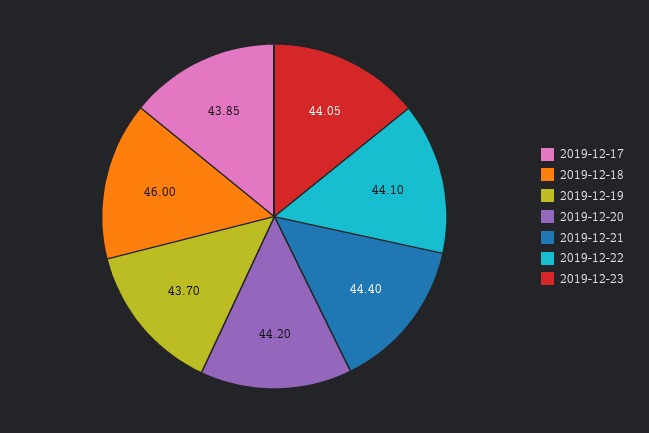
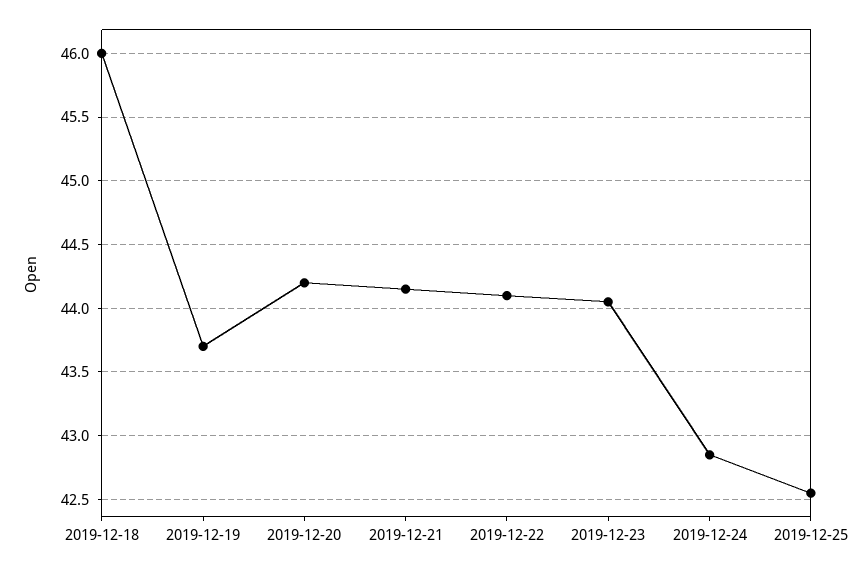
2019-12-17: 43.85 -> none
2019-12-21: 44.4 -> 44.15
2019-12-24: none -> 42.85
2019-12-25: none -> 42.55

